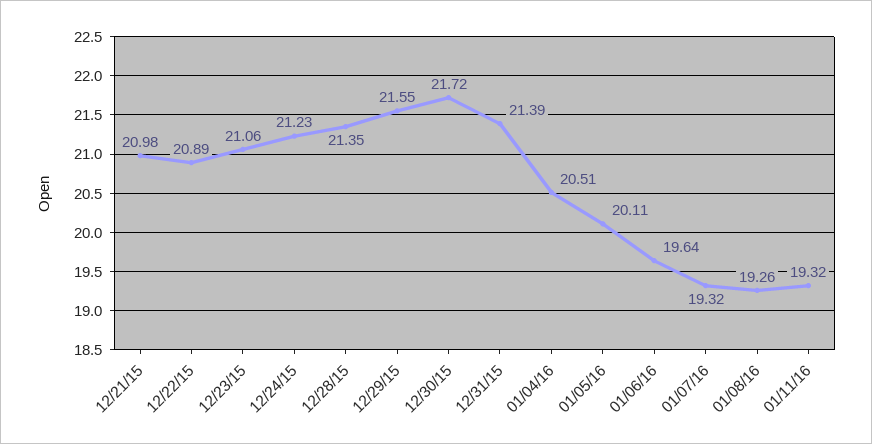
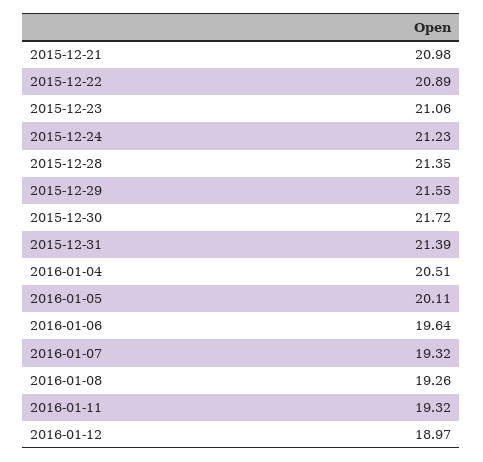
2016-01-12: none -> 18.97

